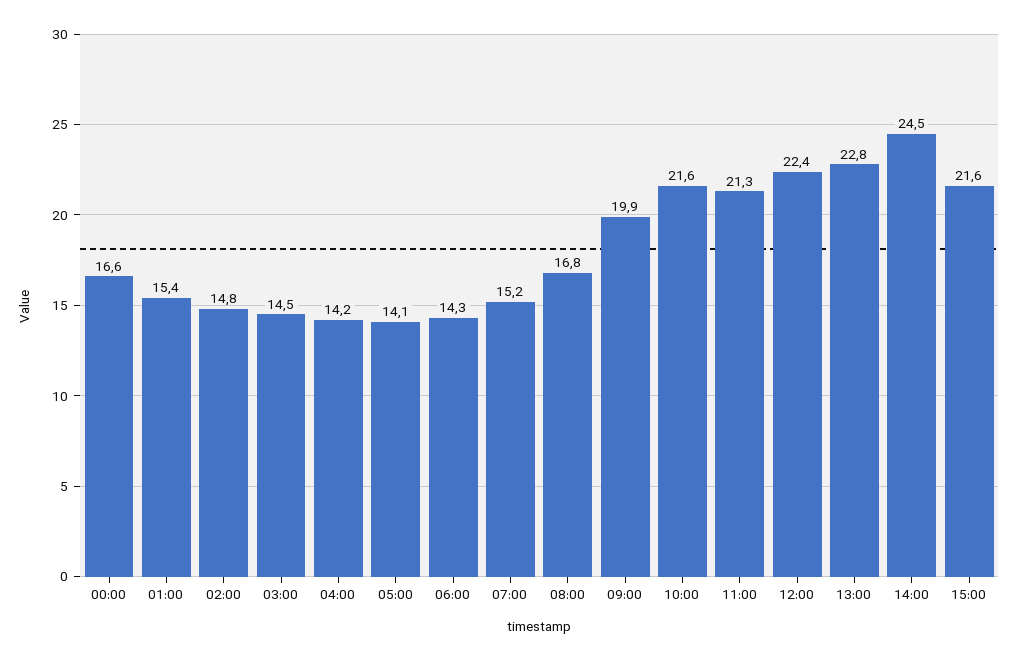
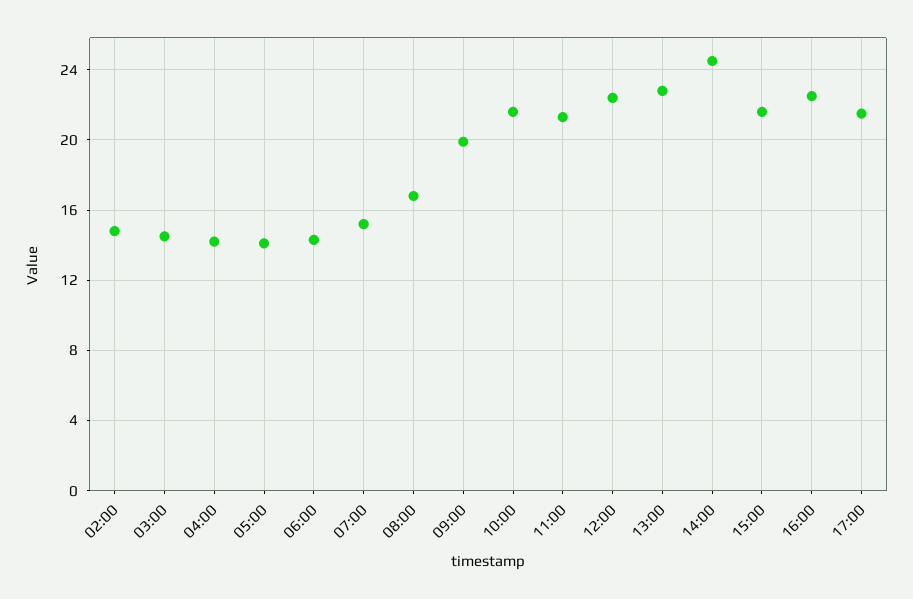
00:00: 16.6 -> none
01:00: 15.4 -> none
16:00: none -> 22.5
17:00: none -> 21.5

